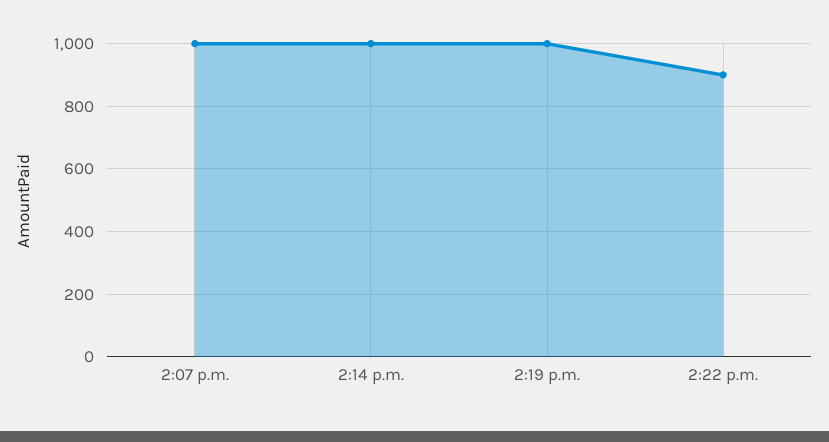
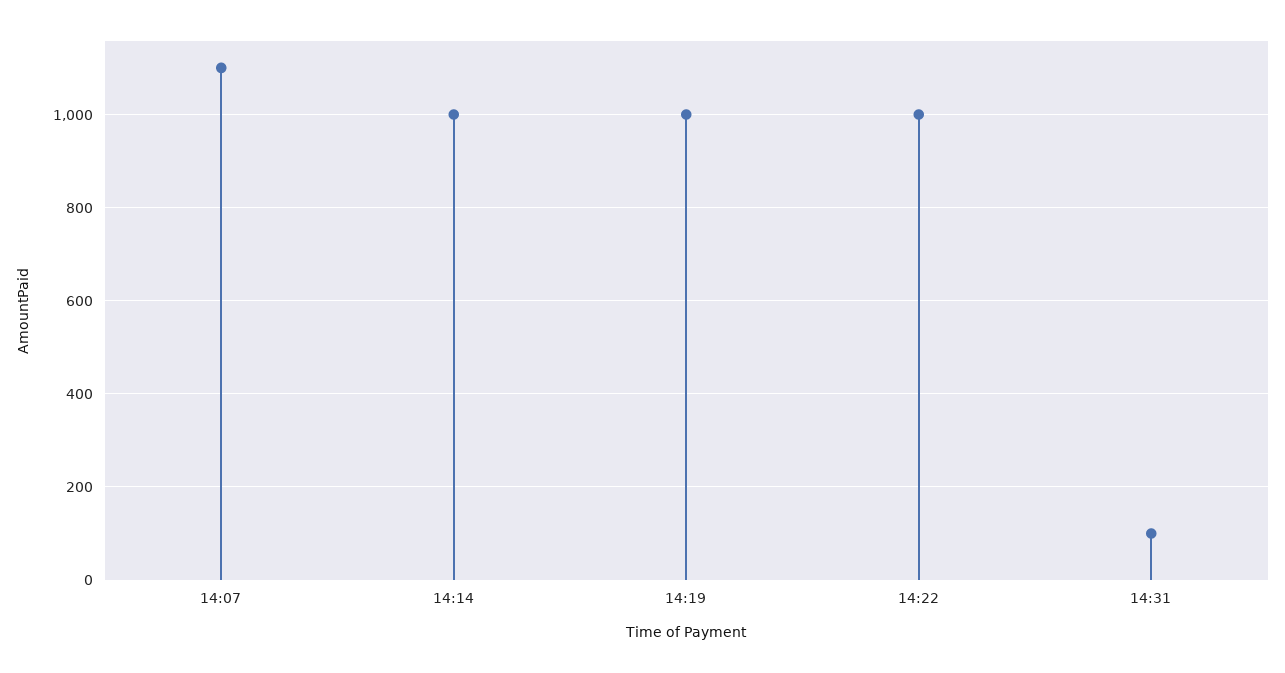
2:07 p.m.: 1000 -> 1100
2:22 p.m.: 900 -> 1000
14:31: none -> 100

